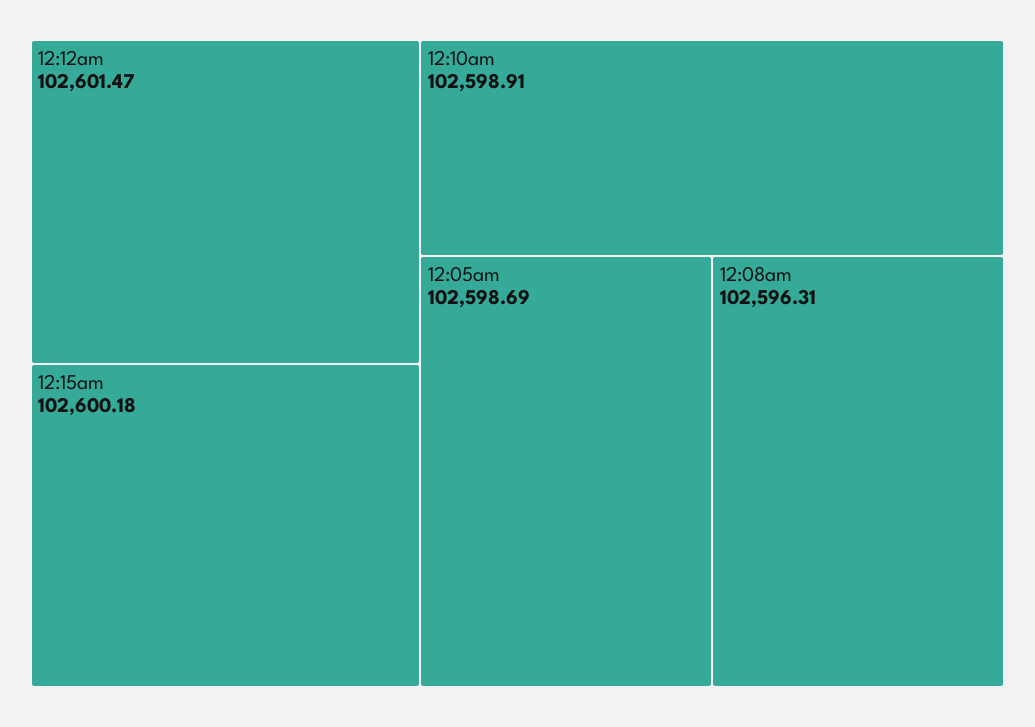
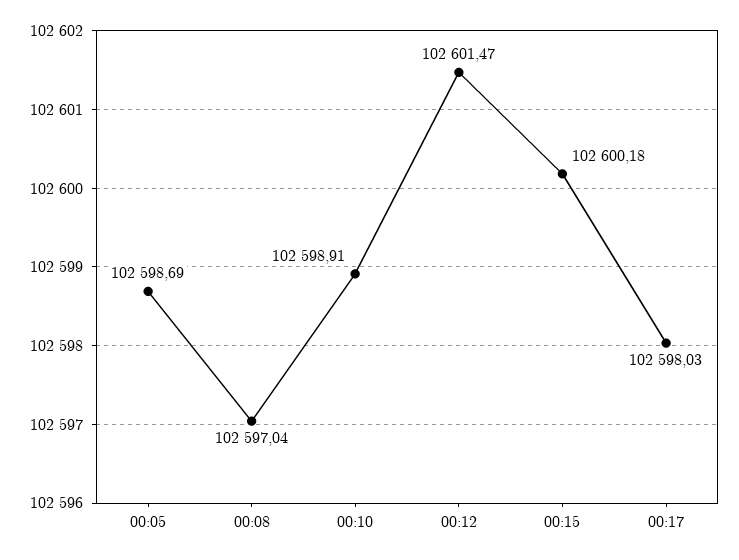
12:08am: 102596.31 -> 102597.04
00:17: none -> 102598.03

